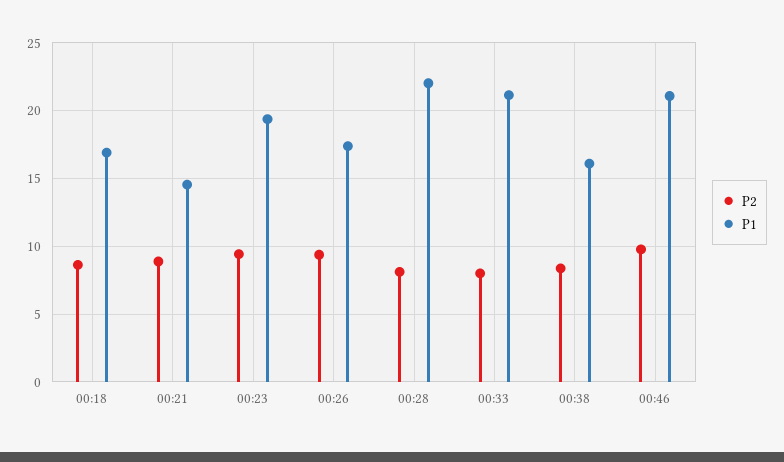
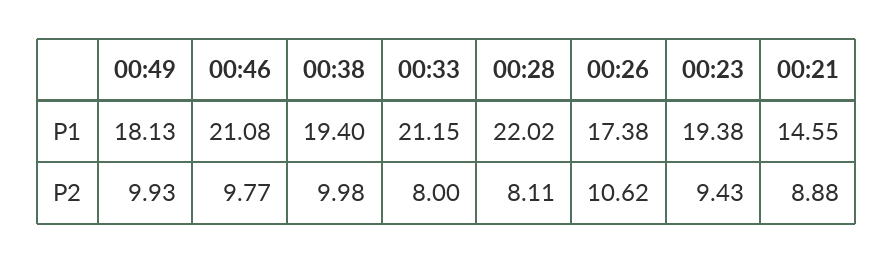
P2, 00:18: 8.5 -> none
P1, 00:18: 17 -> none
P2, 00:26: 9.5 -> 10.62
P2, 00:38: 8.5 -> 9.98
P1, 00:38: 16 -> 19.4
P1, 00:49: none -> 18.13
P2, 00:49: none -> 9.93

